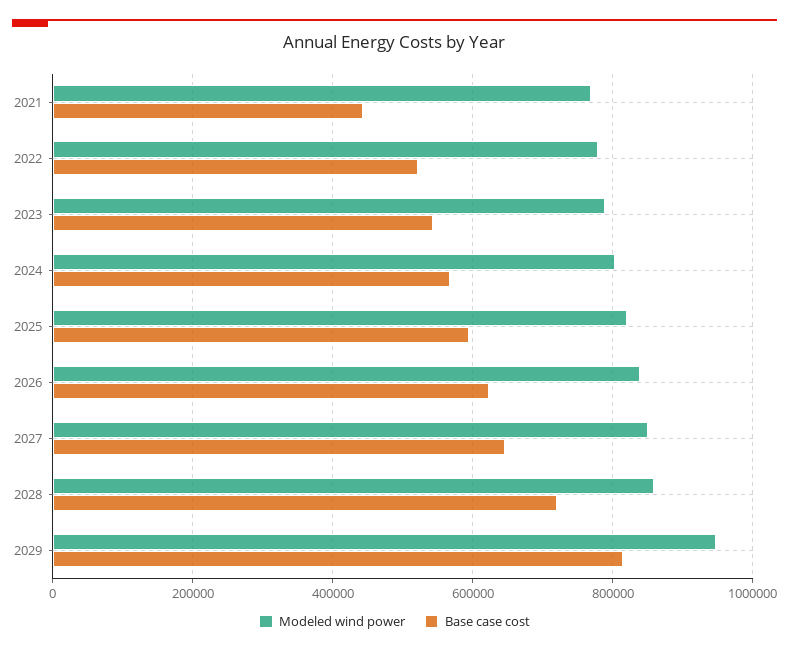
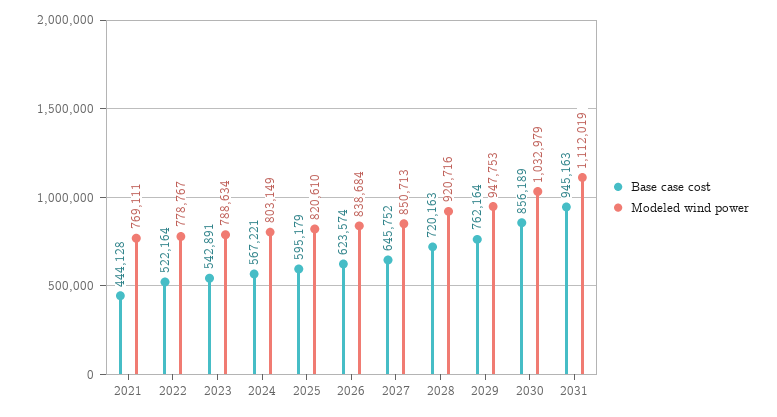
Modeled wind power, 2028: 860000 -> 920716
Base case cost, 2029: 820000 -> 762164
Base case cost, 2030: none -> 856189
Modeled wind power, 2030: none -> 1032979
Base case cost, 2031: none -> 945163
Modeled wind power, 2031: none -> 1112019

